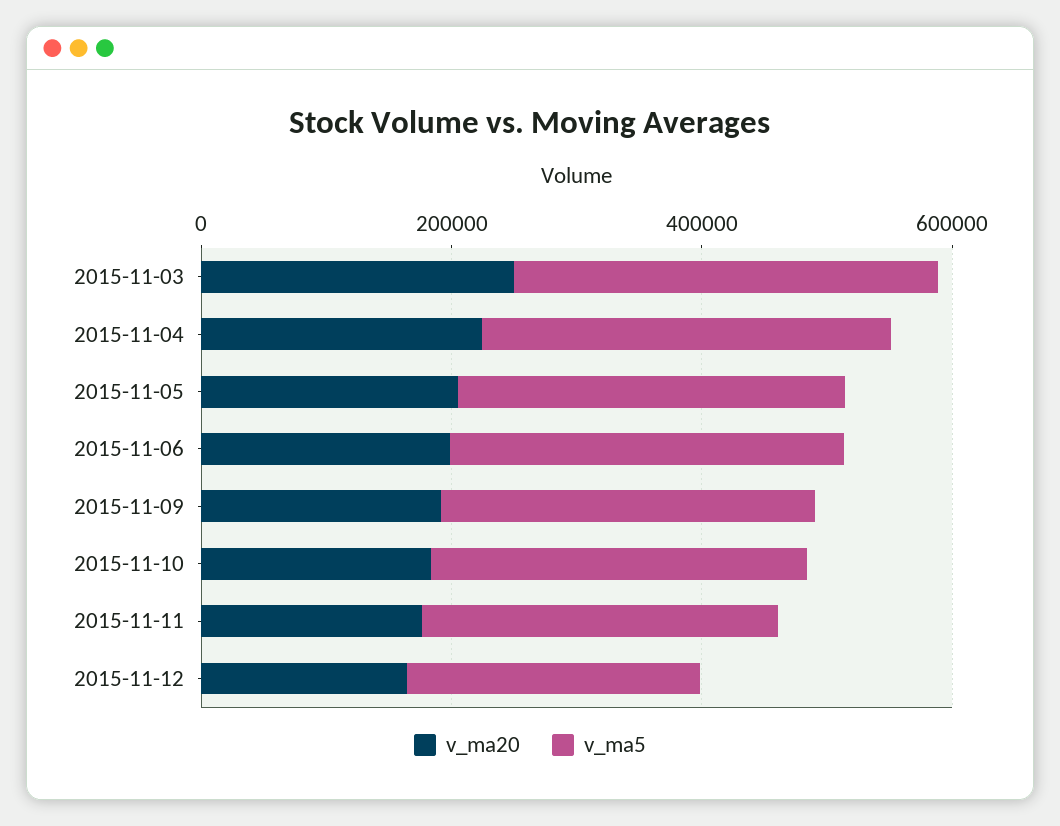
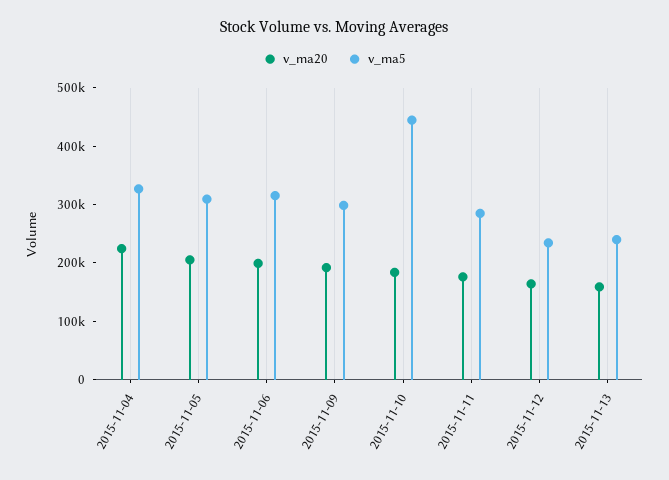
v_ma20, 2015-11-03: 250000 -> none
v_ma5, 2015-11-03: 350000 -> none
v_ma5, 2015-11-10: 300000 -> 440000
v_ma20, 2015-11-13: none -> 160000
v_ma5, 2015-11-13: none -> 240000

